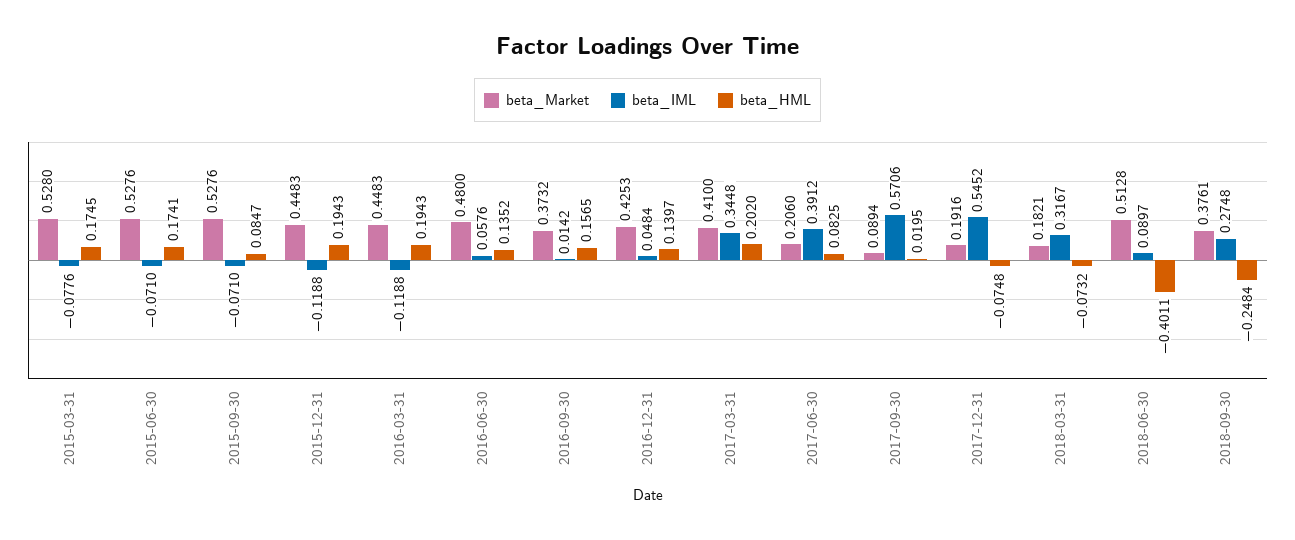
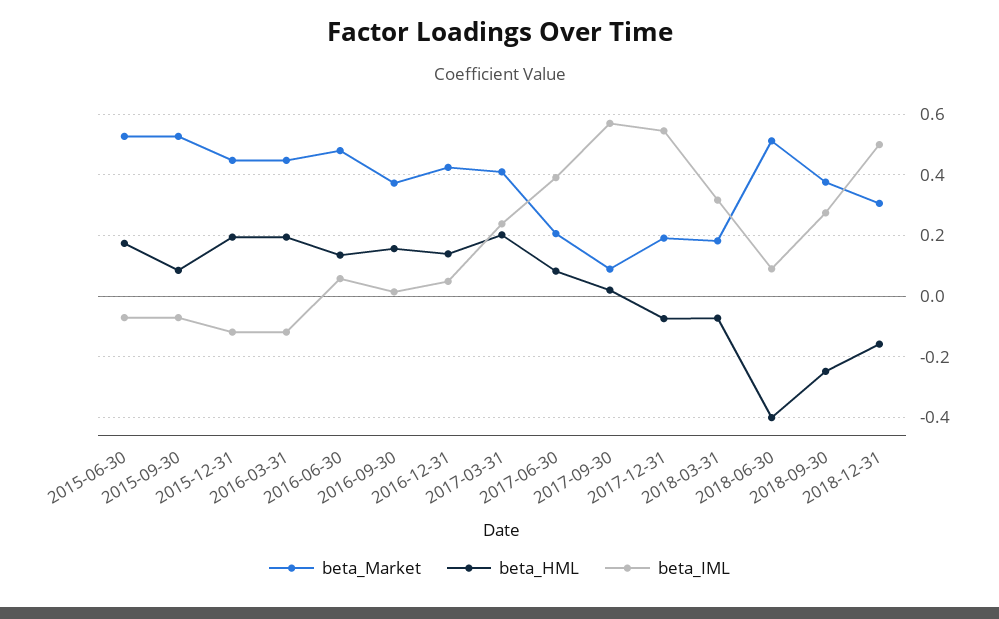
beta_Market, 2015-03-31: 0.528 -> none
beta_IML, 2015-03-31: -0.0776 -> none
beta_HML, 2015-03-31: 0.1745 -> none
beta_IML, 2017-03-31: 0.3448 -> 0.24
beta_Market, 2018-12-31: none -> 0.3
beta_HML, 2018-12-31: none -> -0.16
beta_IML, 2018-12-31: none -> 0.5

